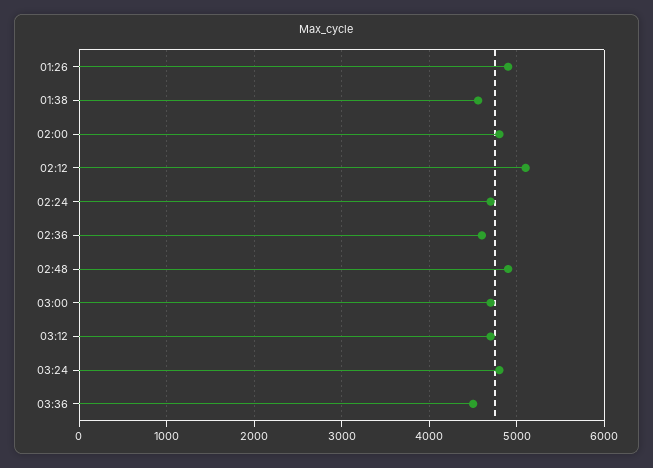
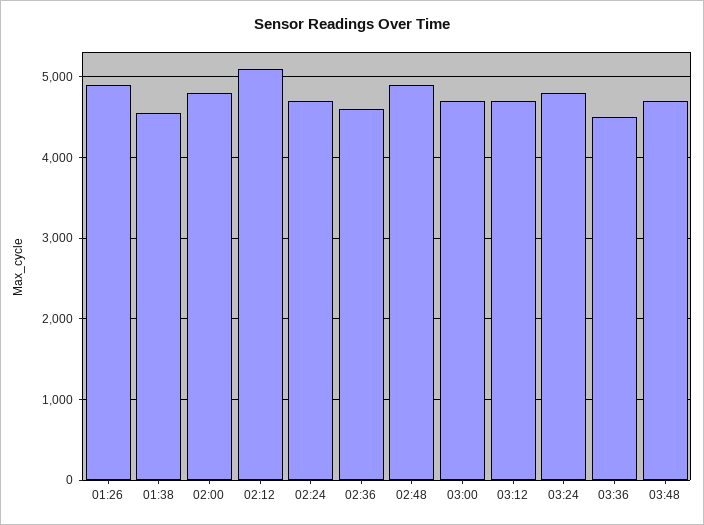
03:48: none -> 4700

